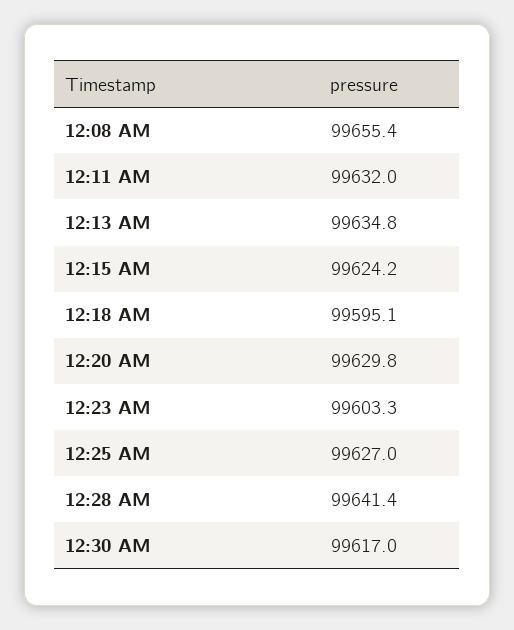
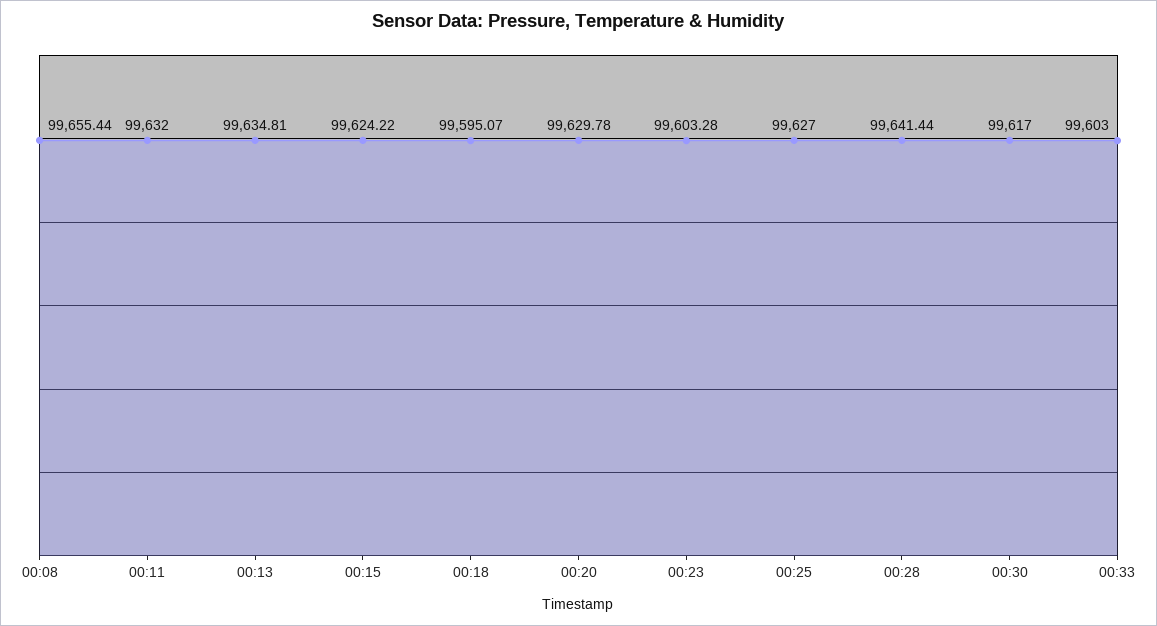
00:33: none -> 99603

